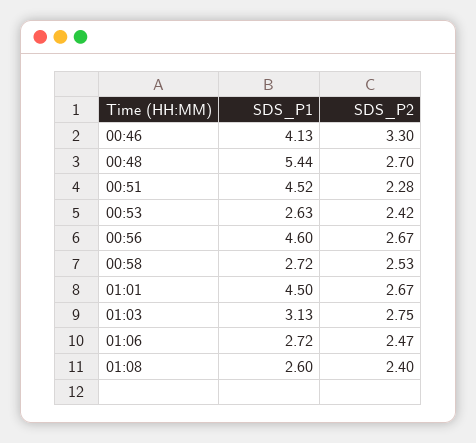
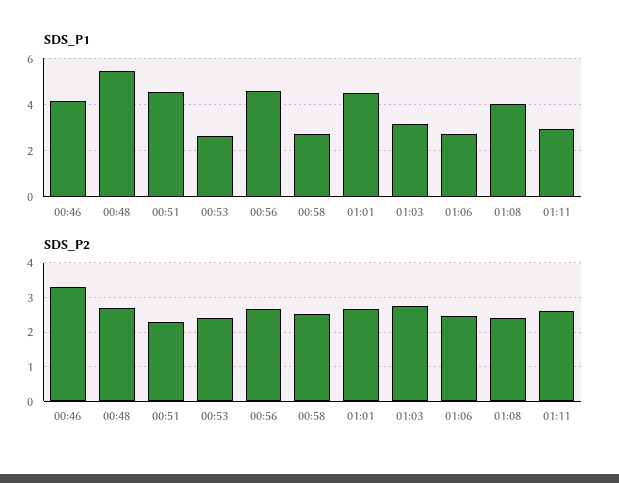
SDS_P1, 01:08: 2.6 -> 4
SDS_P1, 01:11: none -> 3
SDS_P2, 01:11: none -> 2.6

